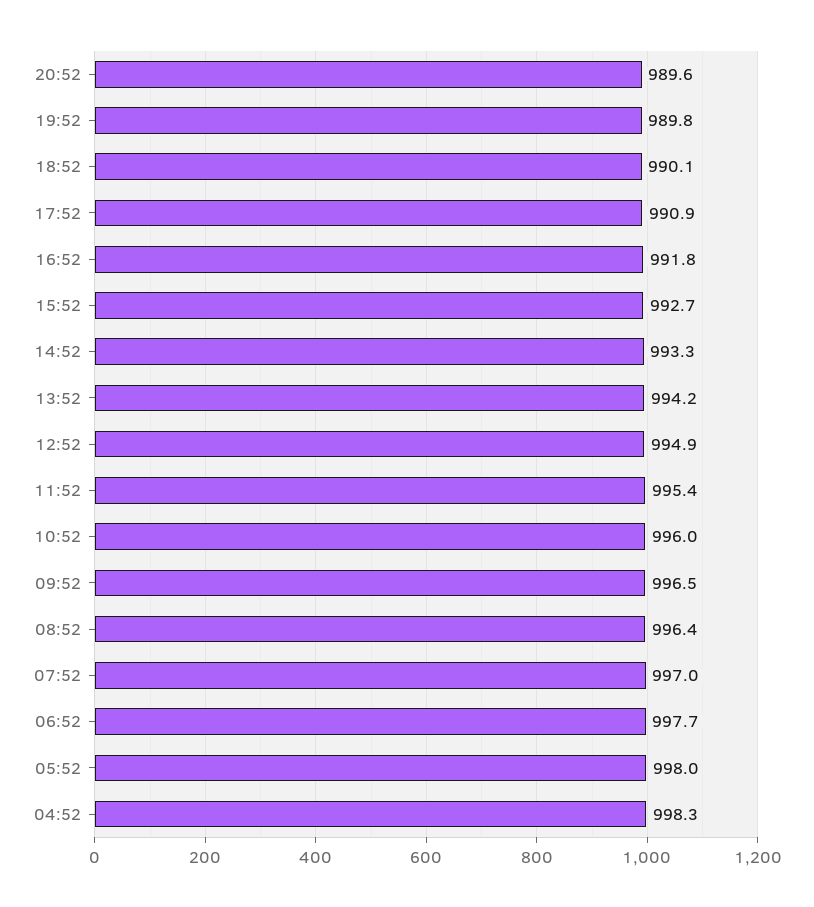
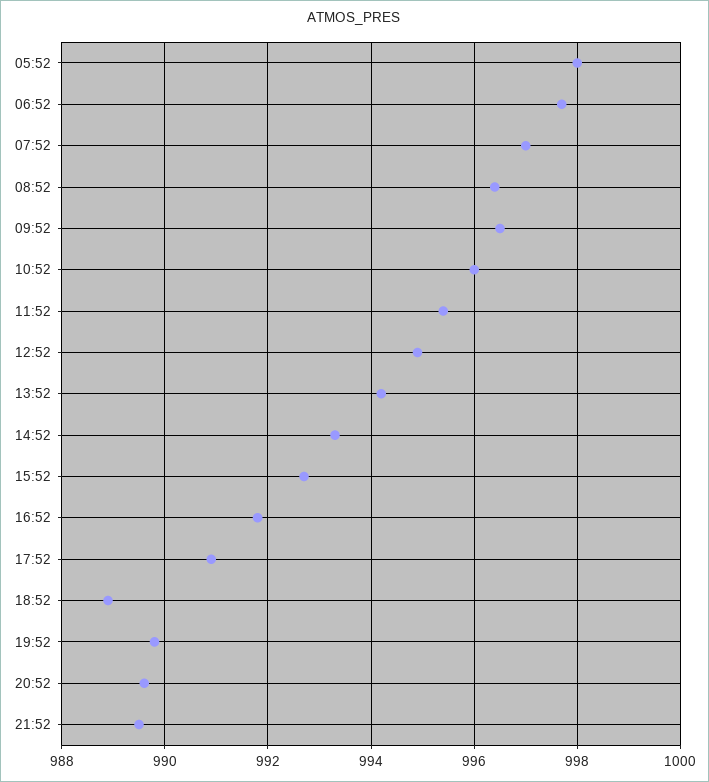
18:52: 990.1 -> 989
04:52: 998.3 -> none
21:52: none -> 989.5

